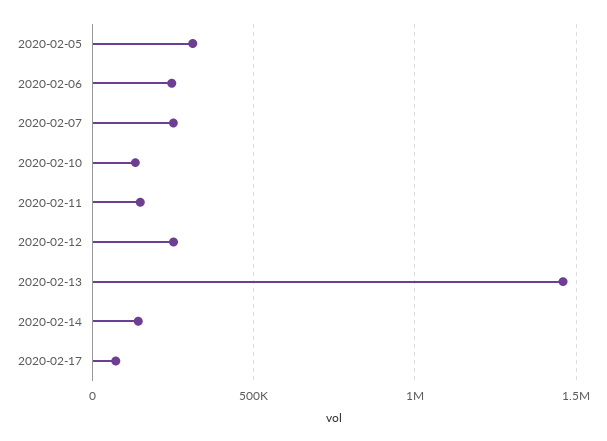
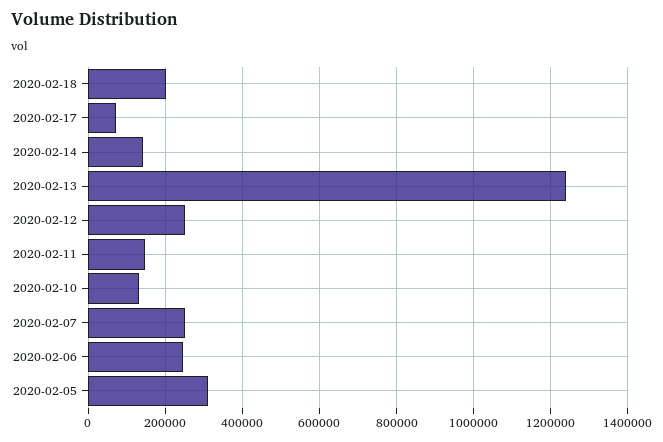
2020-02-13: 1450000 -> 1240000
2020-02-18: none -> 200000

